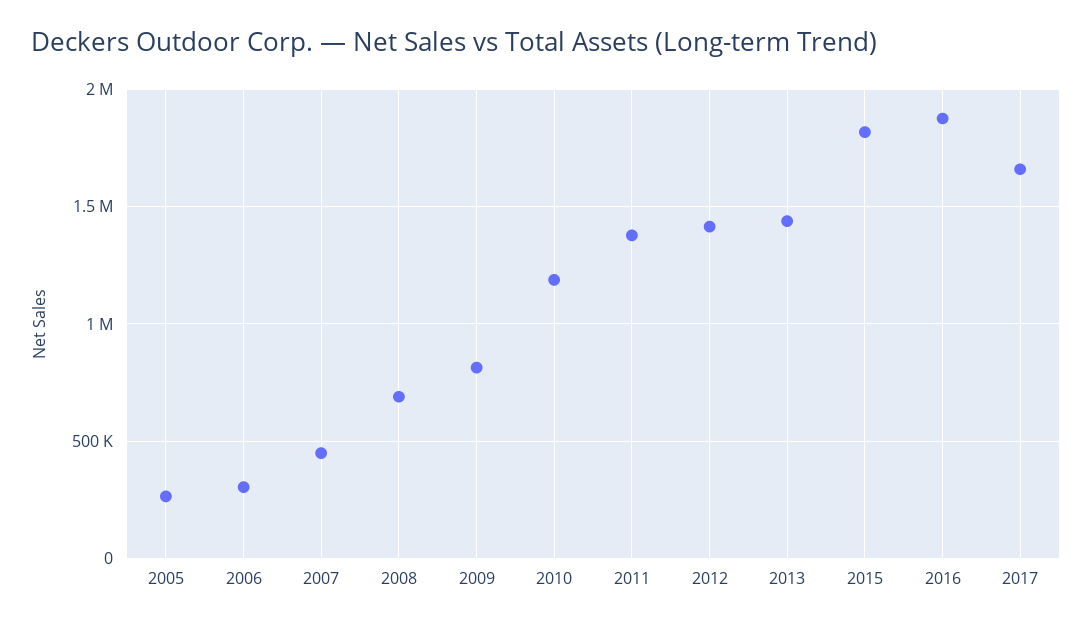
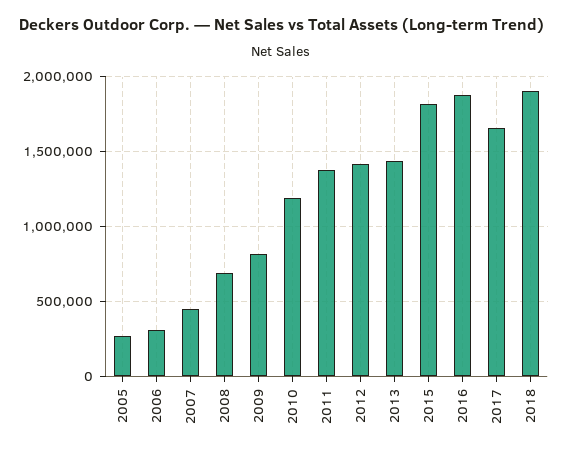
2018: none -> 1900000

